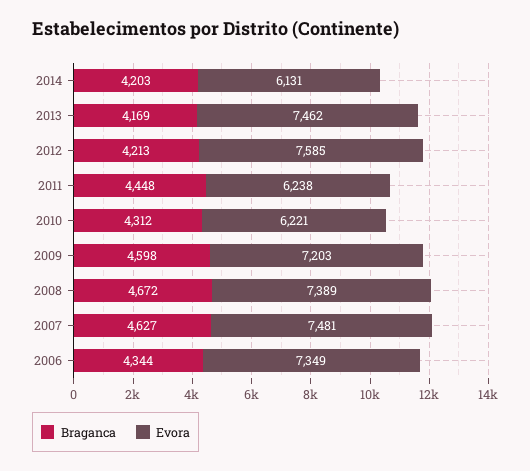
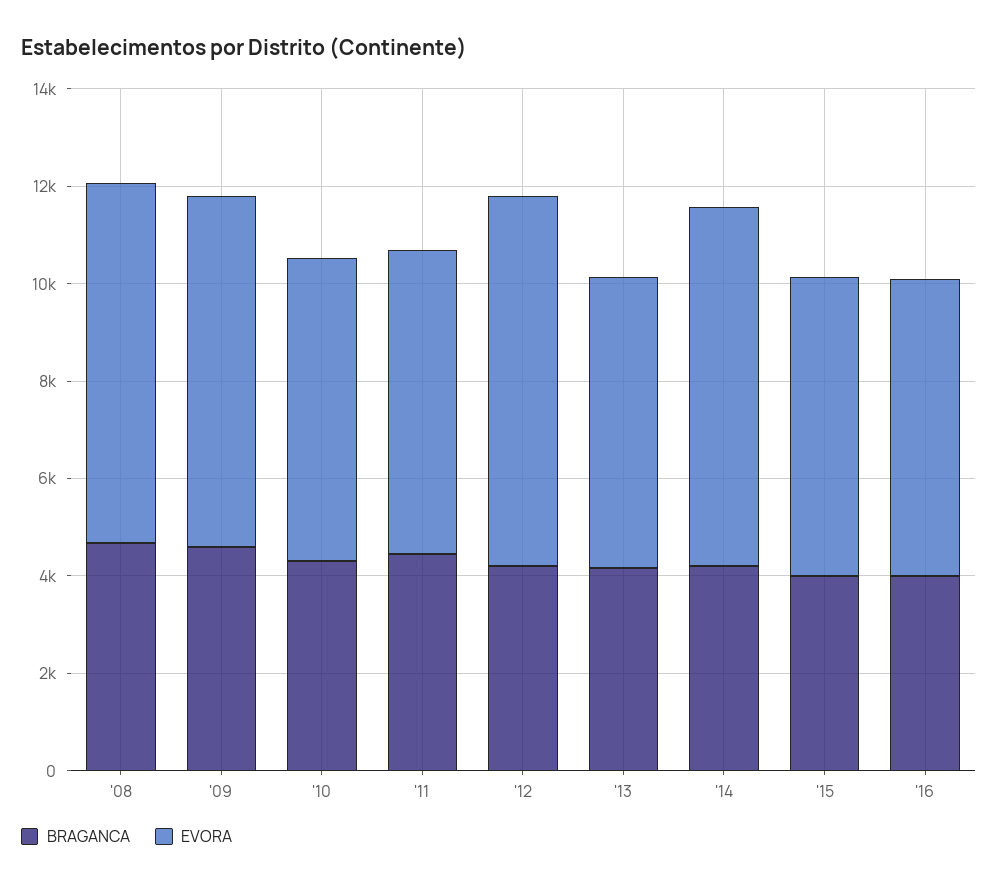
Evora, 2014: 6131 -> 7500
Evora, 2013: 7462 -> 6000
Braganca, 2007: 4627 -> none
Evora, 2007: 7481 -> none
Braganca, 2006: 4344 -> none
Evora, 2006: 7349 -> none
Braganca, '15: none -> 4000
Evora, '15: none -> 6000
Braganca, '16: none -> 4000
Evora, '16: none -> 6000

